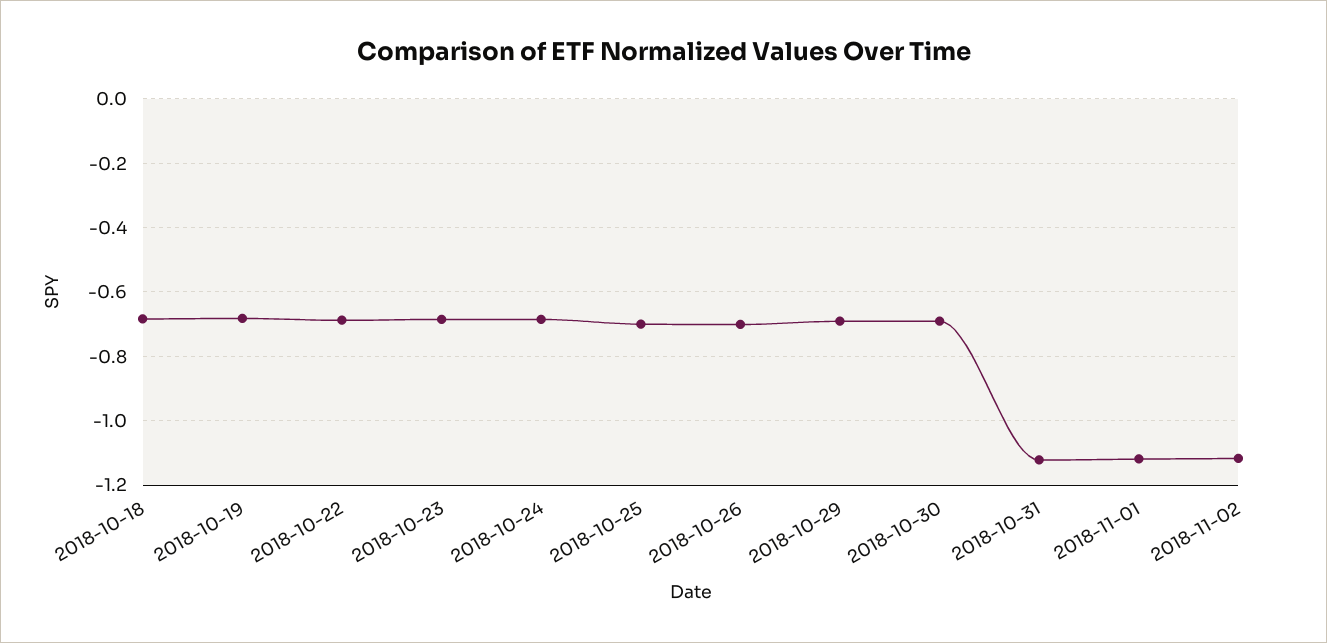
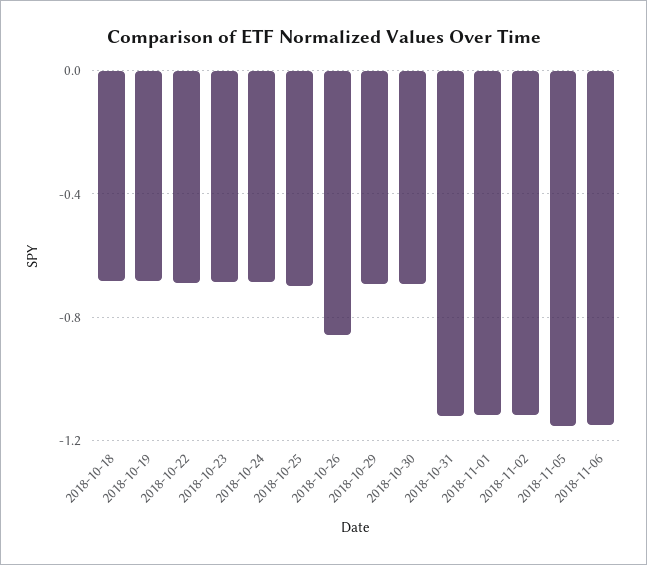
2018-10-26: -0.7 -> -0.85
2018-11-05: none -> -1.15
2018-11-06: none -> -1.15

